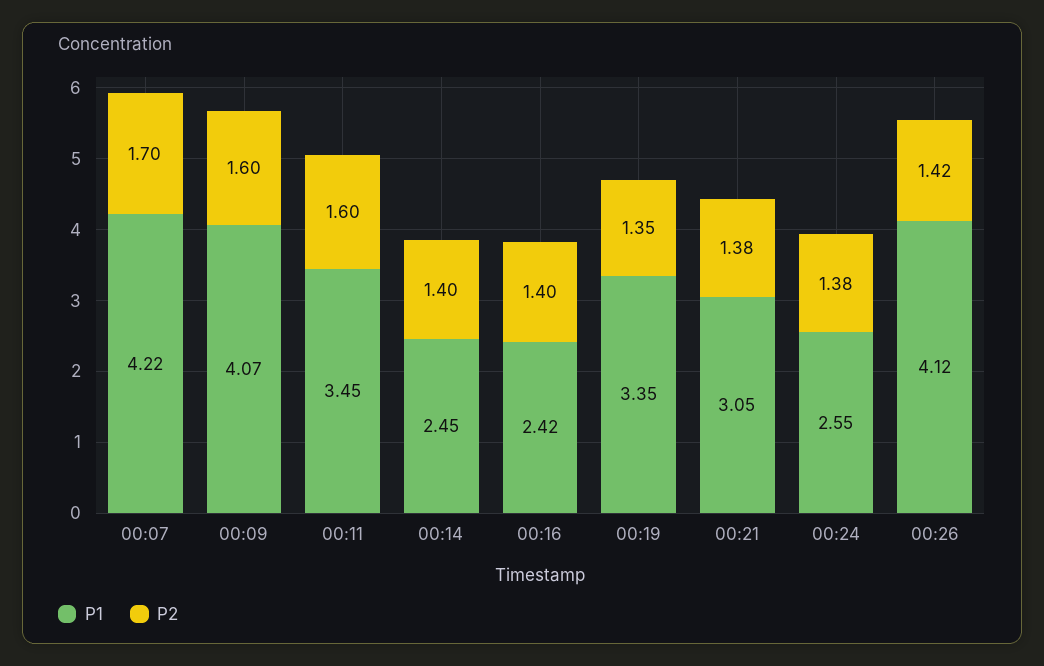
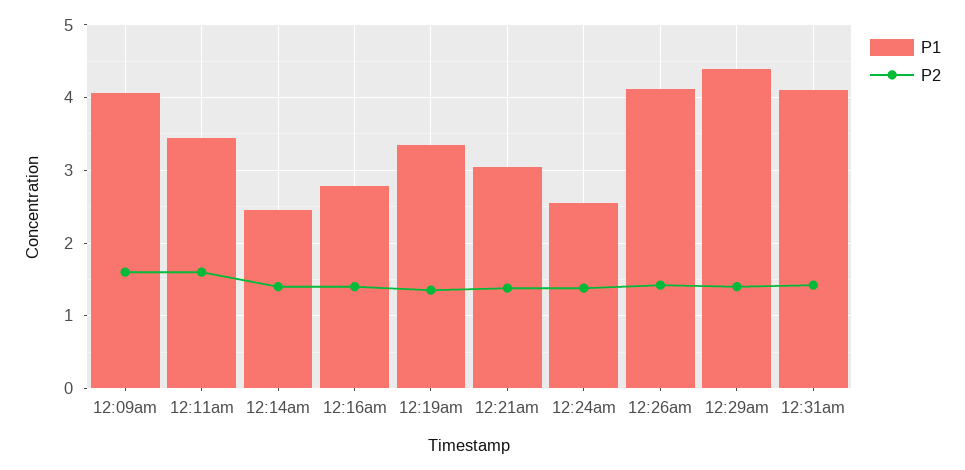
P1, 00:07: 4.22 -> none
P2, 00:07: 1.7 -> none
P1, 00:16: 2.42 -> 2.8
P1, 12:29am: none -> 4.4
P2, 12:29am: none -> 1.4
P1, 12:31am: none -> 4.1
P2, 12:31am: none -> 1.4

